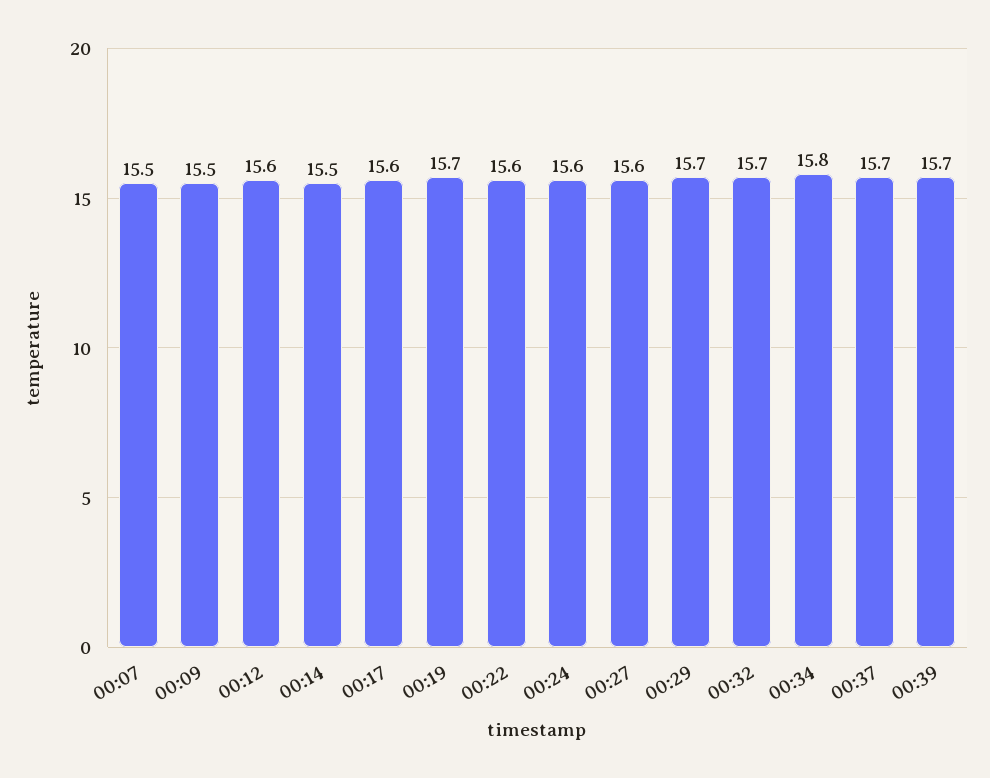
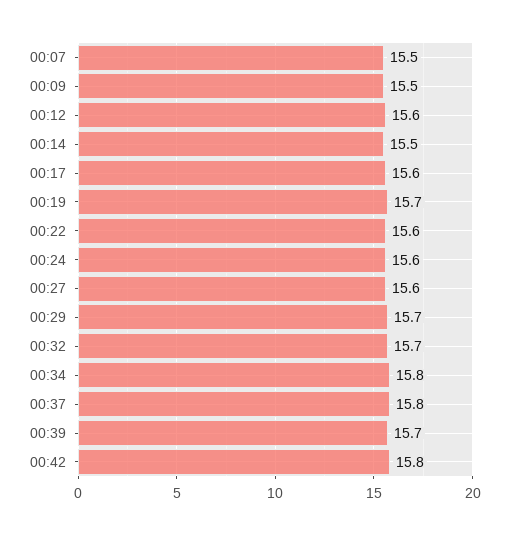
00:37: 15.7 -> 15.8
00:42: none -> 15.8

